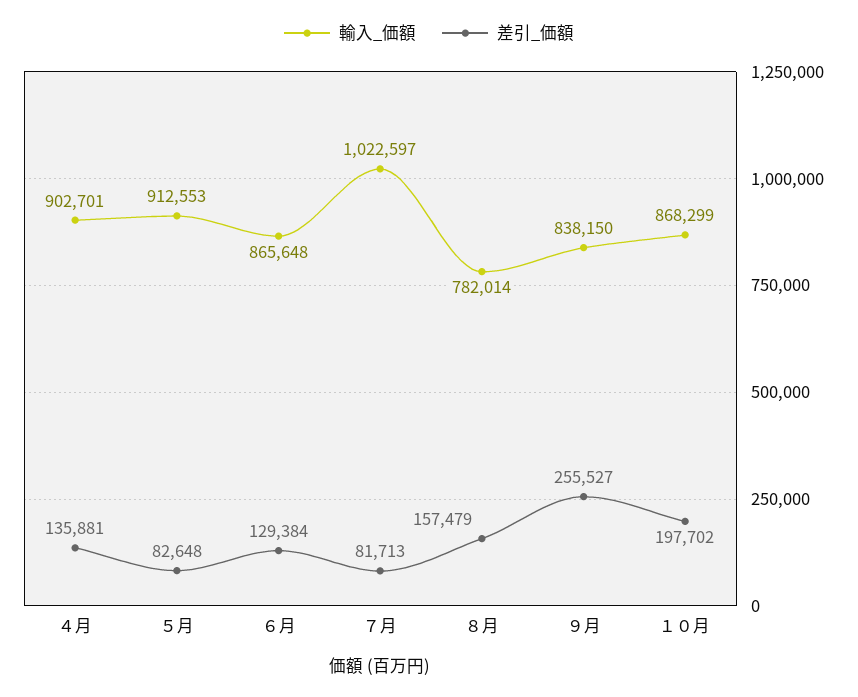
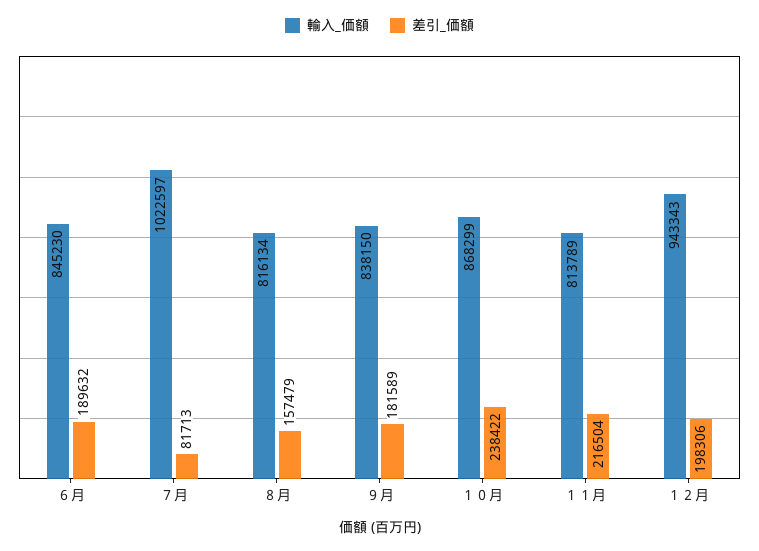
輸入_価額, ４月: 902701 -> none
差引_価額, ４月: 135881 -> none
輸入_価額, ５月: 912553 -> none
差引_価額, ５月: 82648 -> none
輸入_価額, ６月: 865648 -> 845230
差引_価額, ６月: 129384 -> 189632
輸入_価額, ８月: 782014 -> 816134
差引_価額, ９月: 255527 -> 181589
差引_価額, １０月: 197702 -> 238422
輸入_価額, １１月: none -> 813789
差引_価額, １１月: none -> 216504
輸入_価額, １２月: none -> 943343
差引_価額, １２月: none -> 198306

